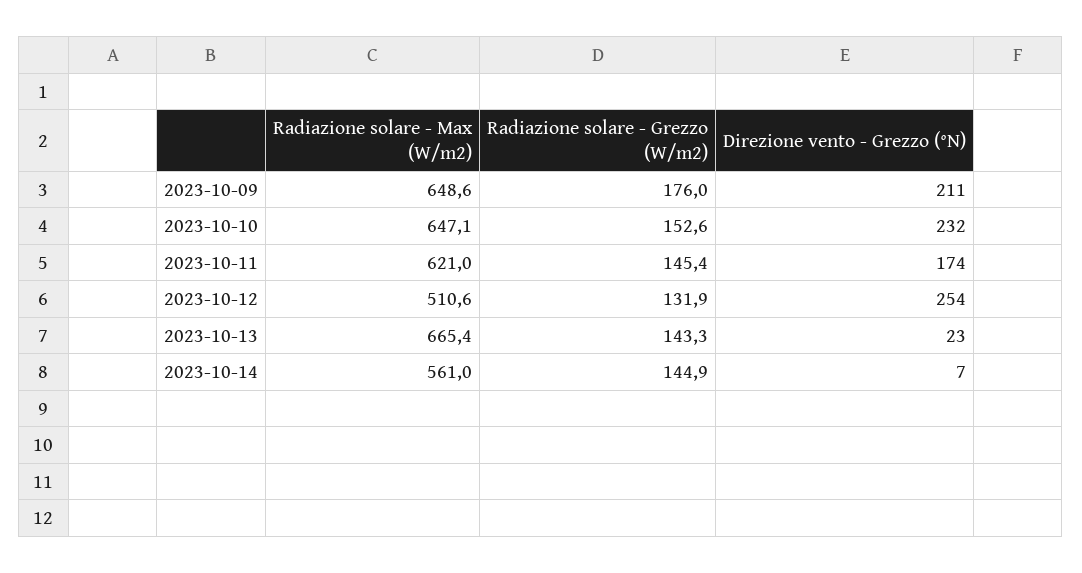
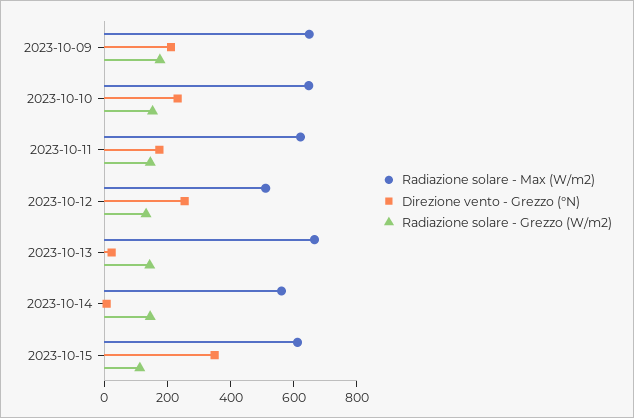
Radiazione solare - Max (W/m2), 2023-10-15: none -> 600
Direzione vento - Grezzo (°N), 2023-10-15: none -> 350
Radiazione solare - Grezzo (W/m2), 2023-10-15: none -> 100

